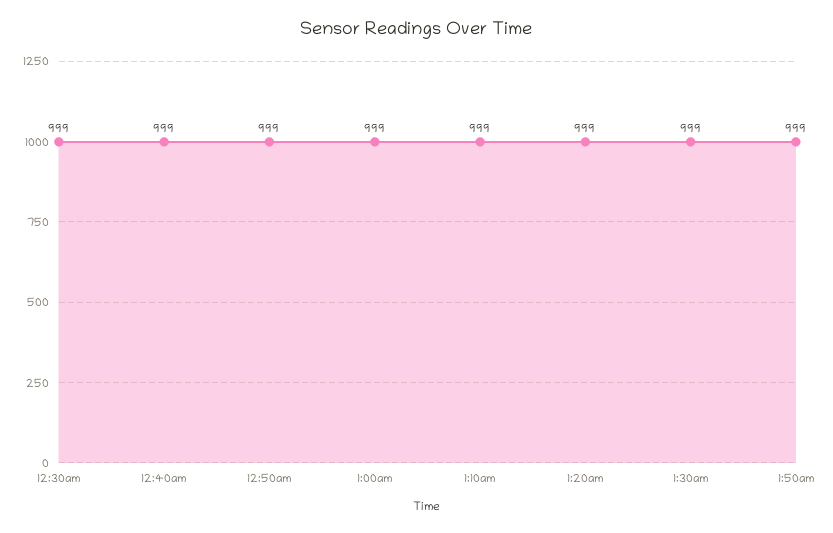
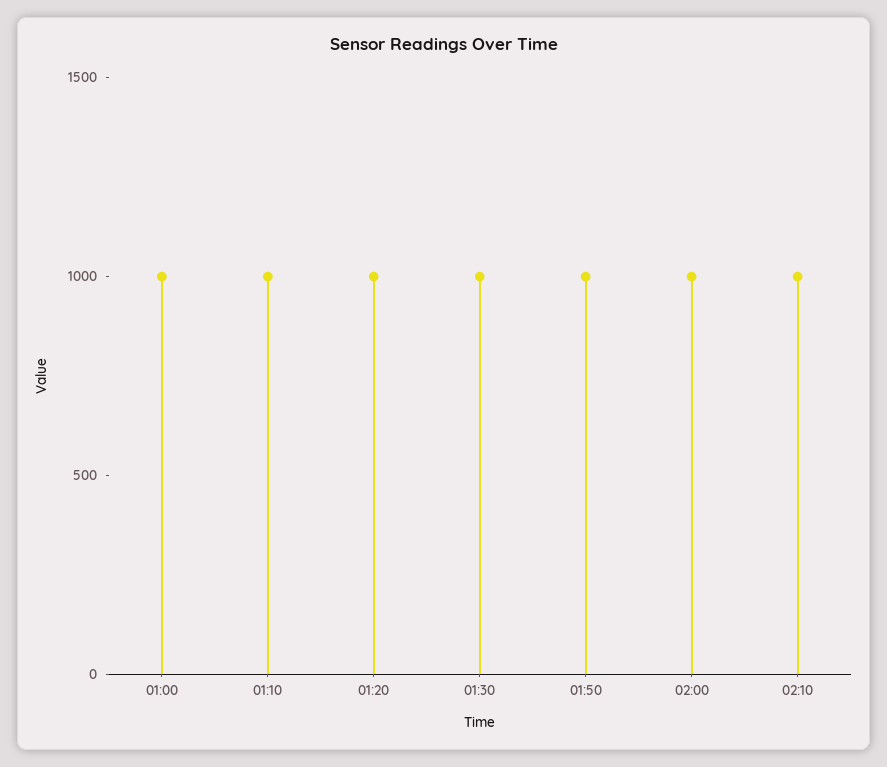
12:30am: 999 -> none
12:40am: 999 -> none
12:50am: 999 -> none
02:00: none -> 1000
02:10: none -> 1000

